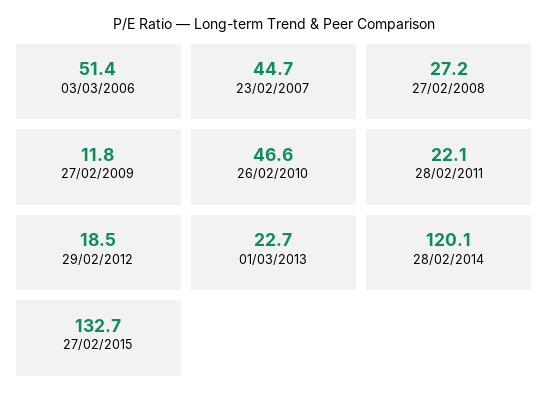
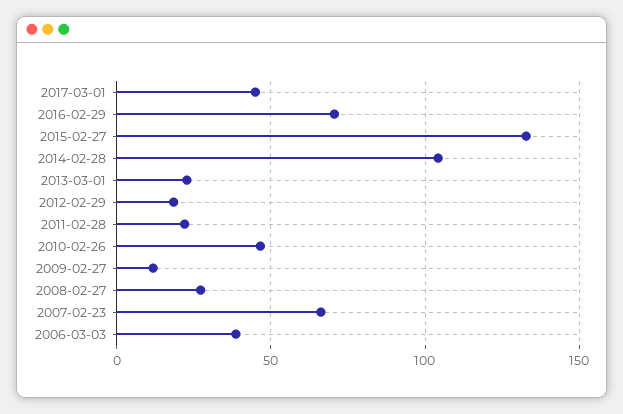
03/03/2006: 51.4 -> 40
23/02/2007: 44.7 -> 65
28/02/2014: 120.1 -> 105
2017-03-01: none -> 45
2016-02-29: none -> 70

